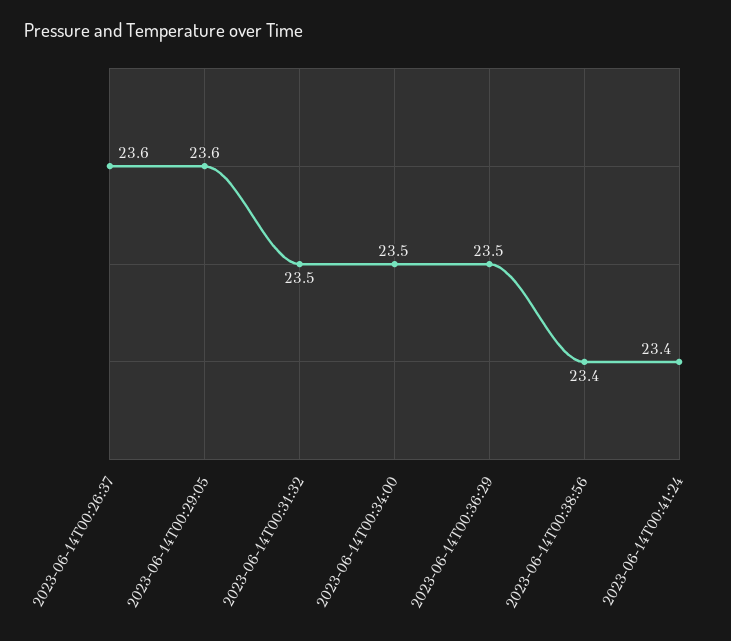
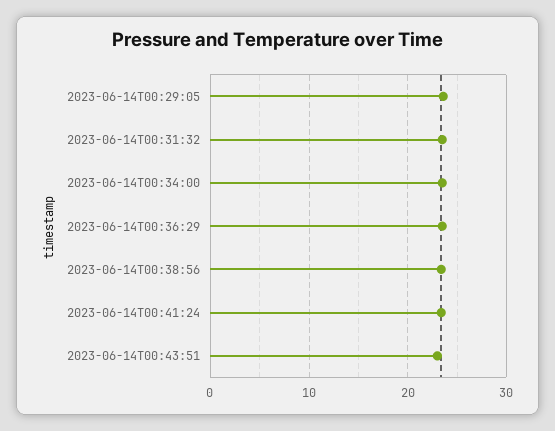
2023-06-14T00:26:37: 23.6 -> none
2023-06-14T00:43:51: none -> 23

